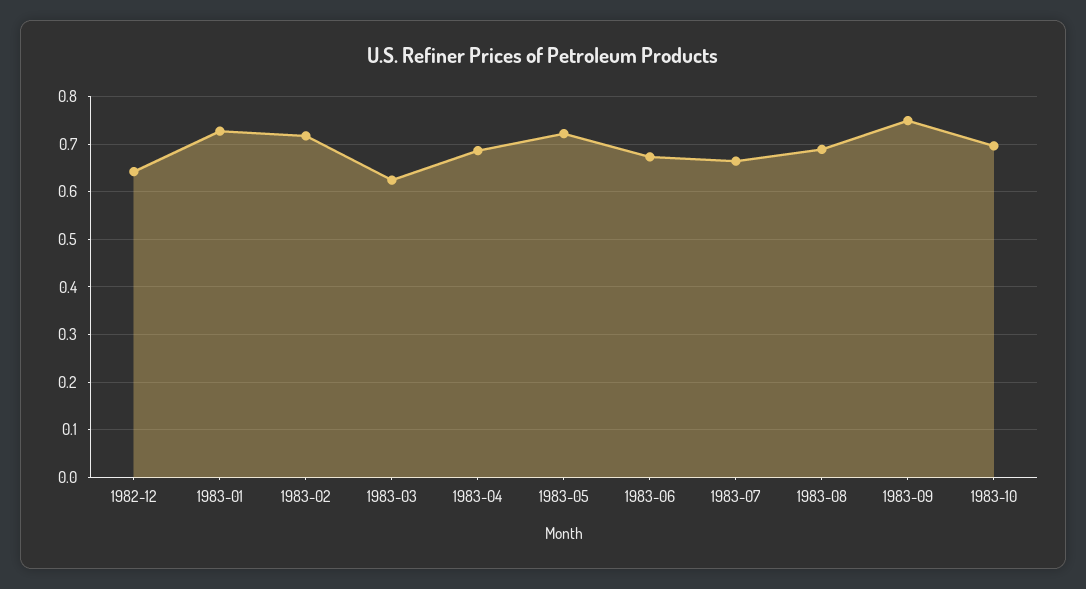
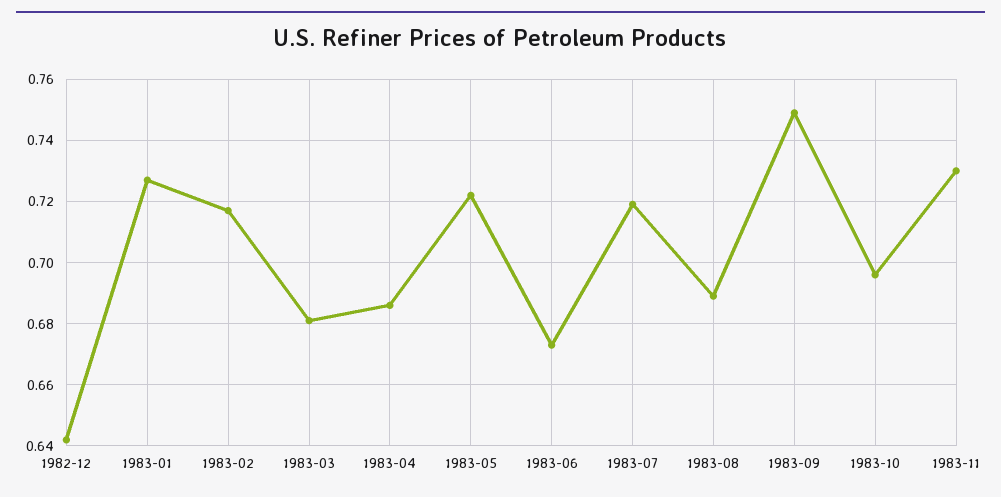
1983-03: 0.62 -> 0.68
1983-07: 0.66 -> 0.72
1983-11: none -> 0.73

